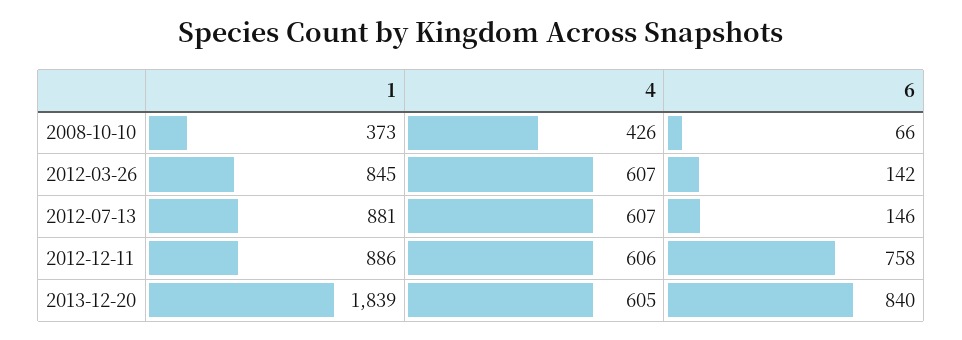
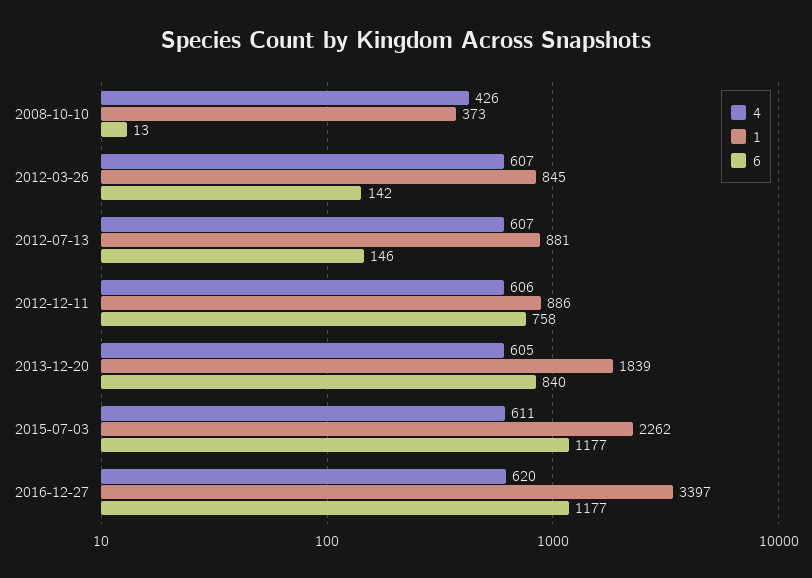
6, 2008-10-10: 66 -> 13
4, 2015-07-03: none -> 611
1, 2015-07-03: none -> 2262
6, 2015-07-03: none -> 1177
4, 2016-12-27: none -> 620
1, 2016-12-27: none -> 3397
6, 2016-12-27: none -> 1177

